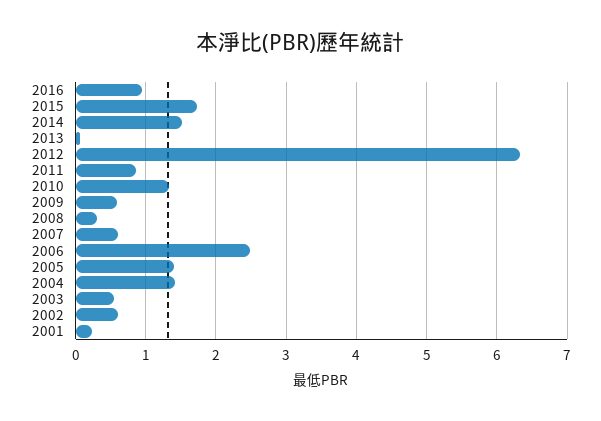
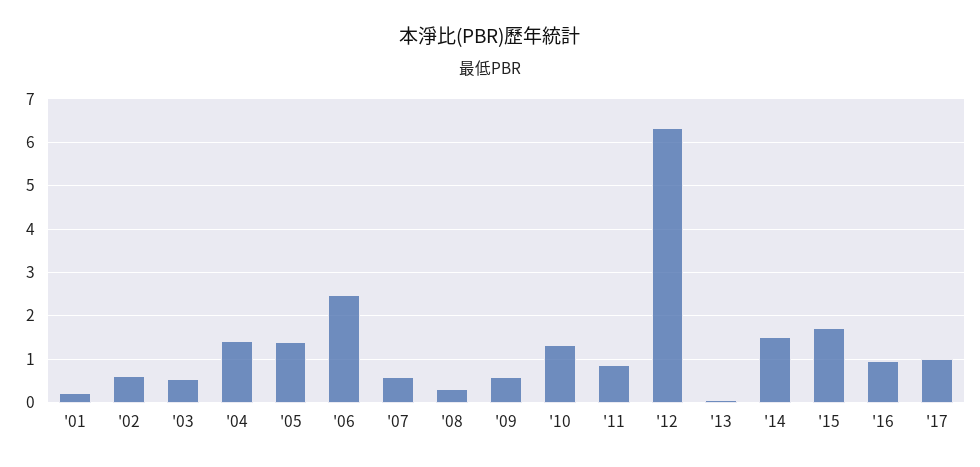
'17: none -> 1

